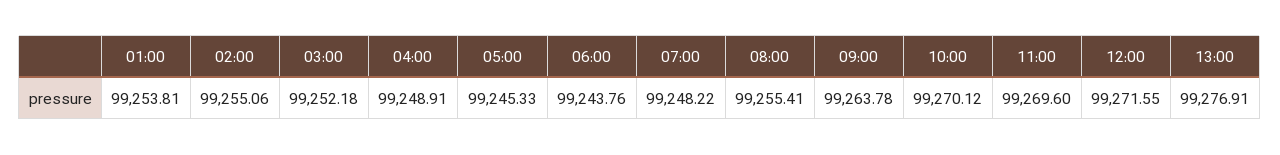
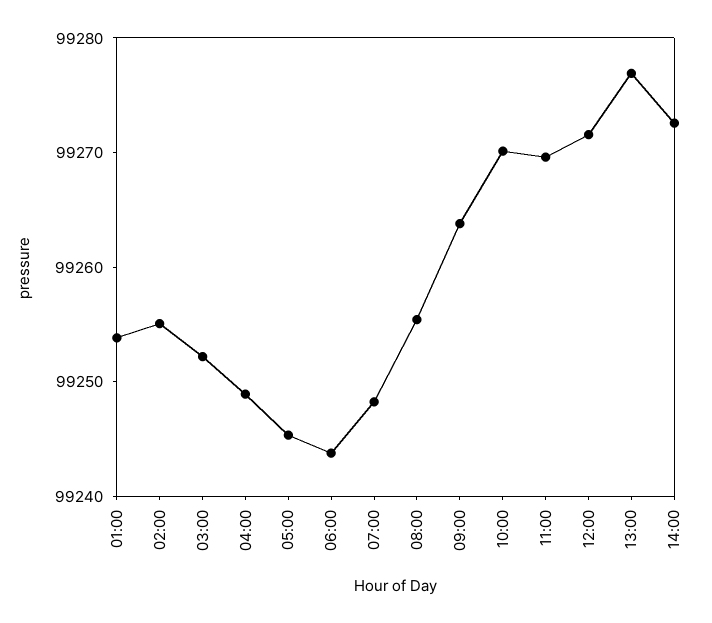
14:00: none -> 99272

